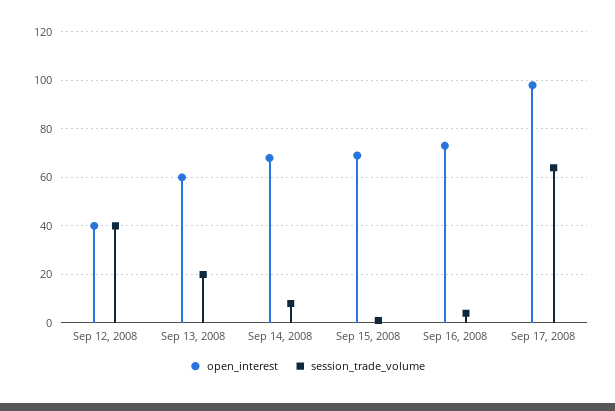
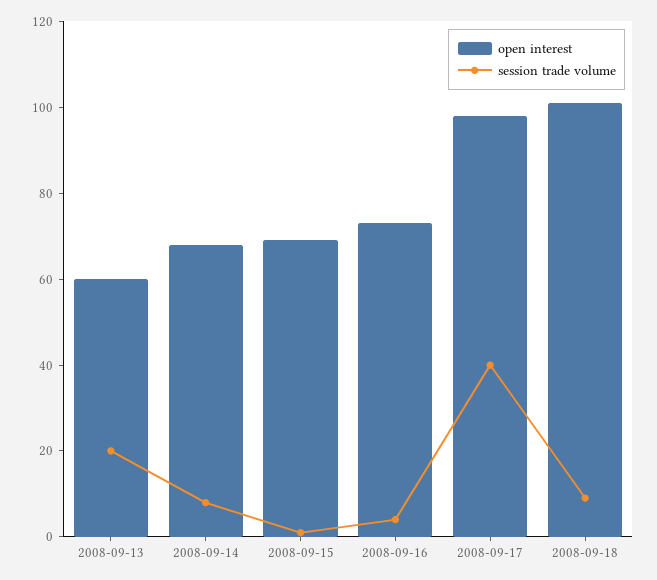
open_interest, Sep 12, 2008: 40 -> none
session_trade_volume, Sep 12, 2008: 40 -> none
session_trade_volume, Sep 17, 2008: 65 -> 40
open_interest, 2008-09-18: none -> 100
session_trade_volume, 2008-09-18: none -> 10

